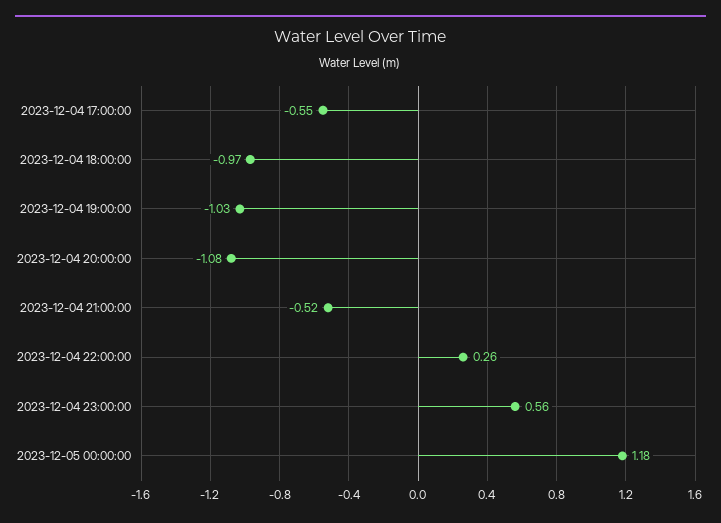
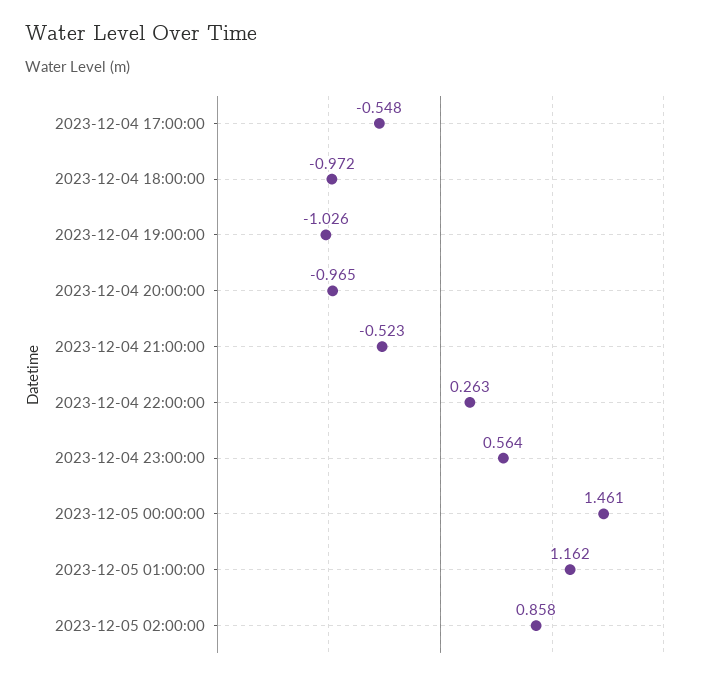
2023-12-04 20:00:00: -1.08 -> -0.965
2023-12-05 00:00:00: 1.18 -> 1.461
2023-12-05 01:00:00: none -> 1.162
2023-12-05 02:00:00: none -> 0.858

